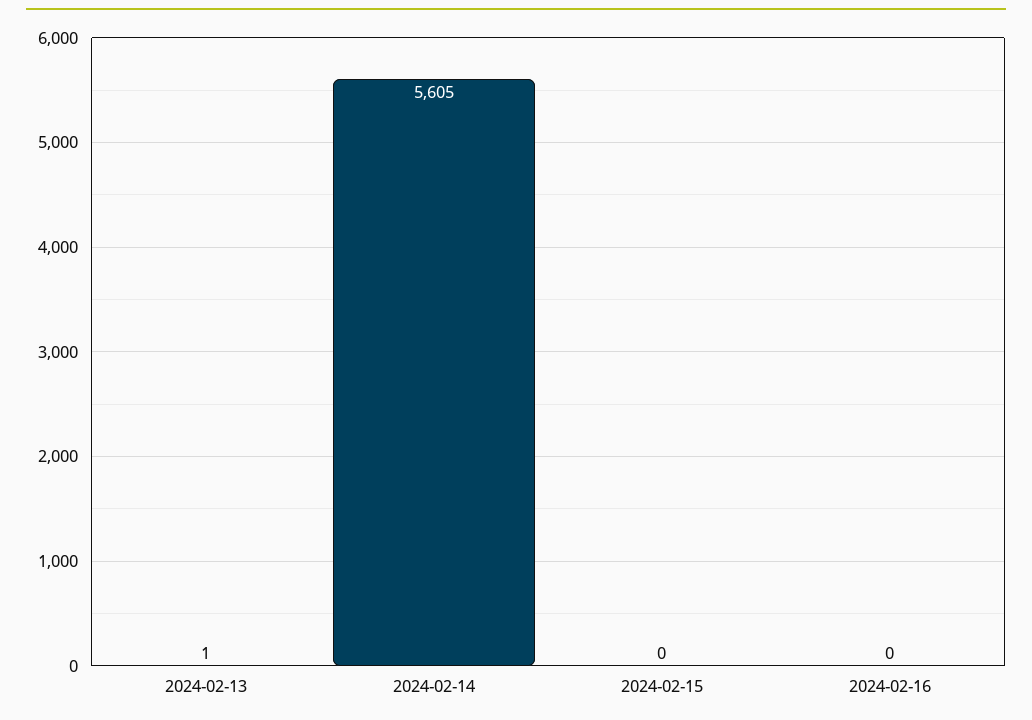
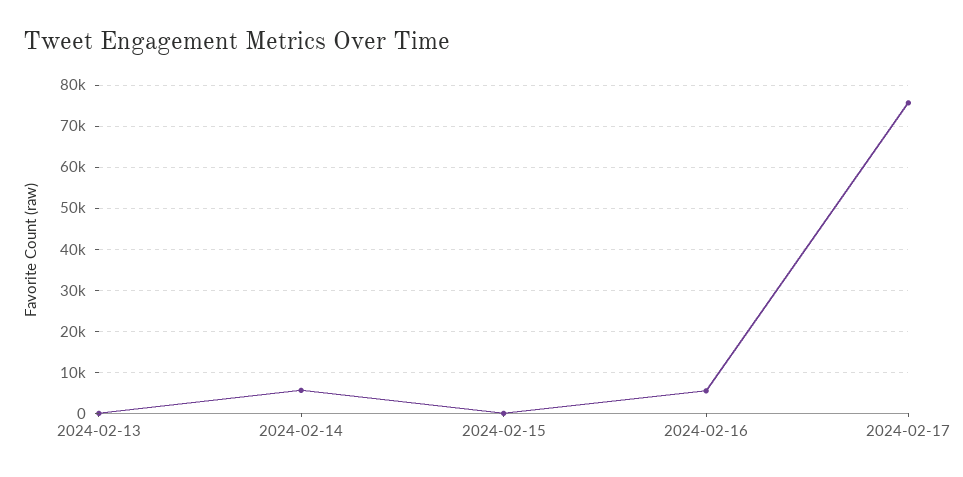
2024-02-16: 0 -> 6000
2024-02-17: none -> 76000

